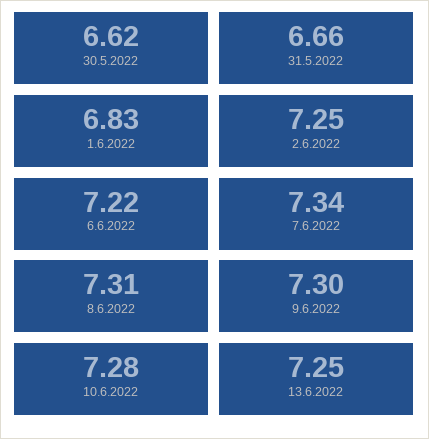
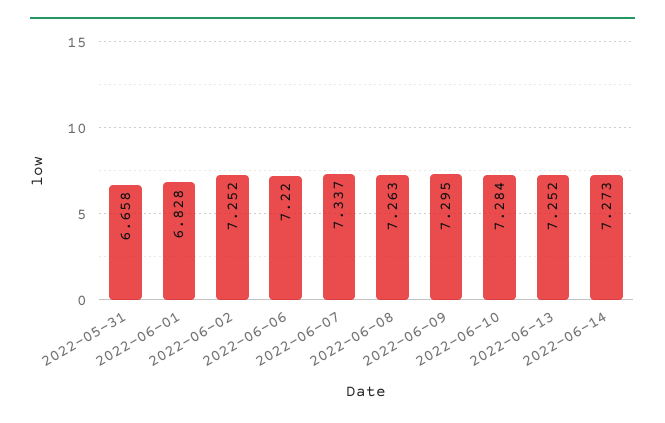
30.5.2022: 6.62 -> none
8.6.2022: 7.31 -> 7.263
2022-06-14: none -> 7.273

